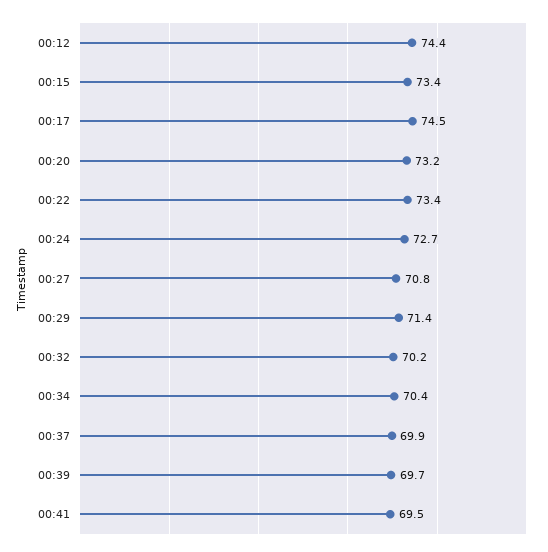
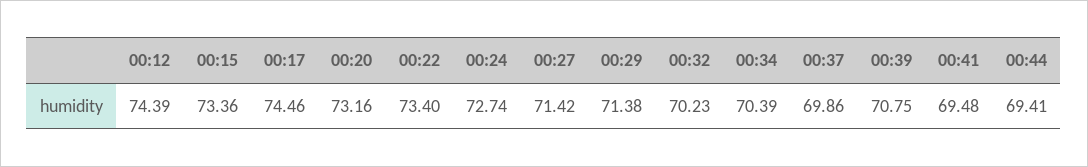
00:27: 70.8 -> 71.42
00:39: 69.7 -> 70.75
00:44: none -> 69.41

